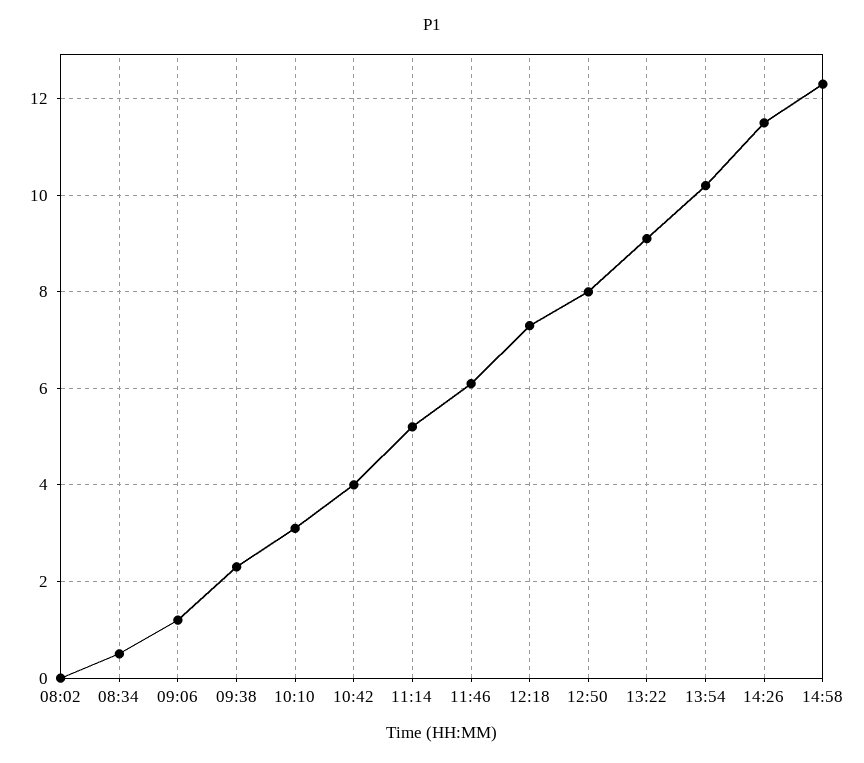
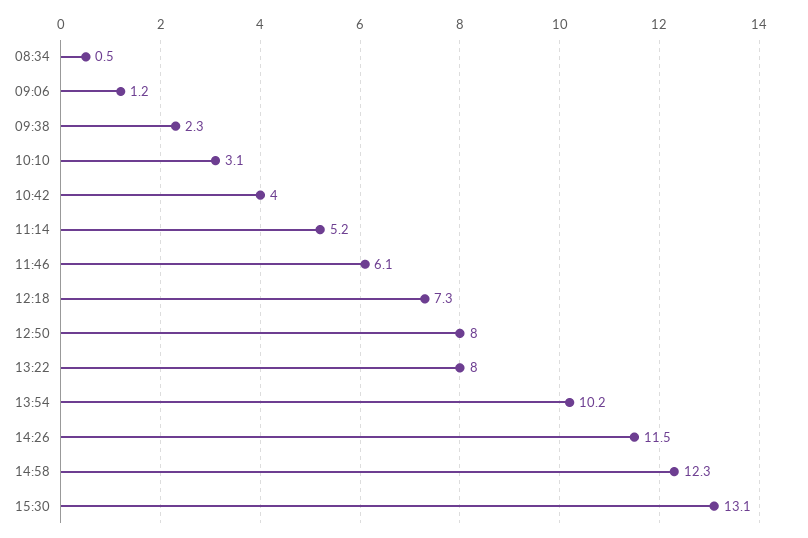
08:02: 0 -> none
13:22: 9 -> 8
15:30: none -> 13.1

